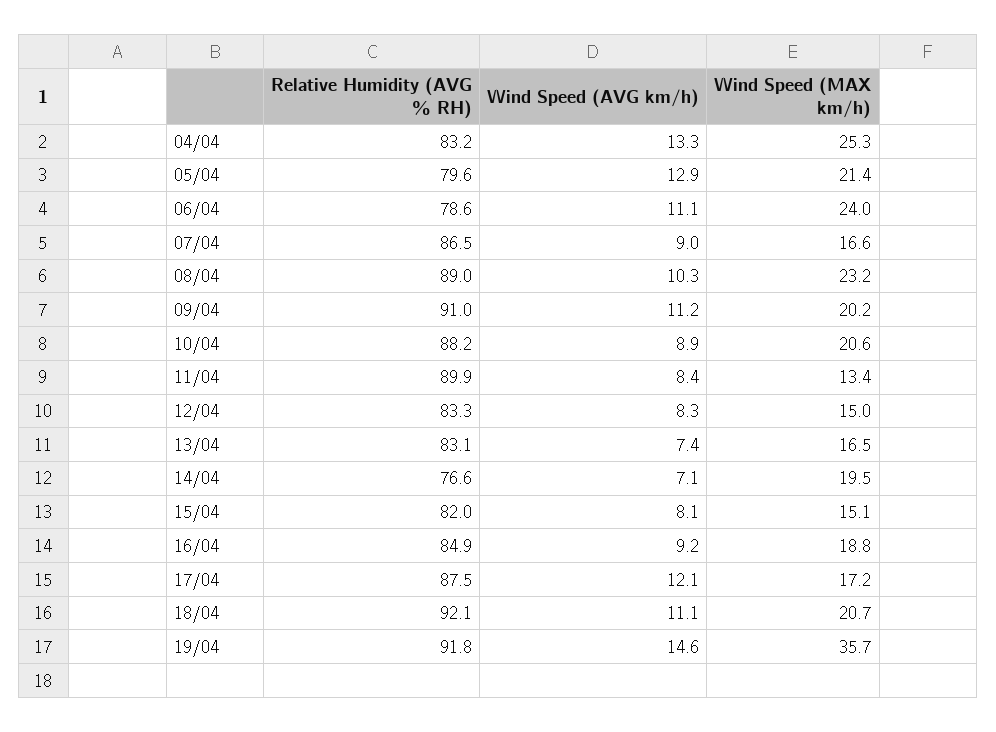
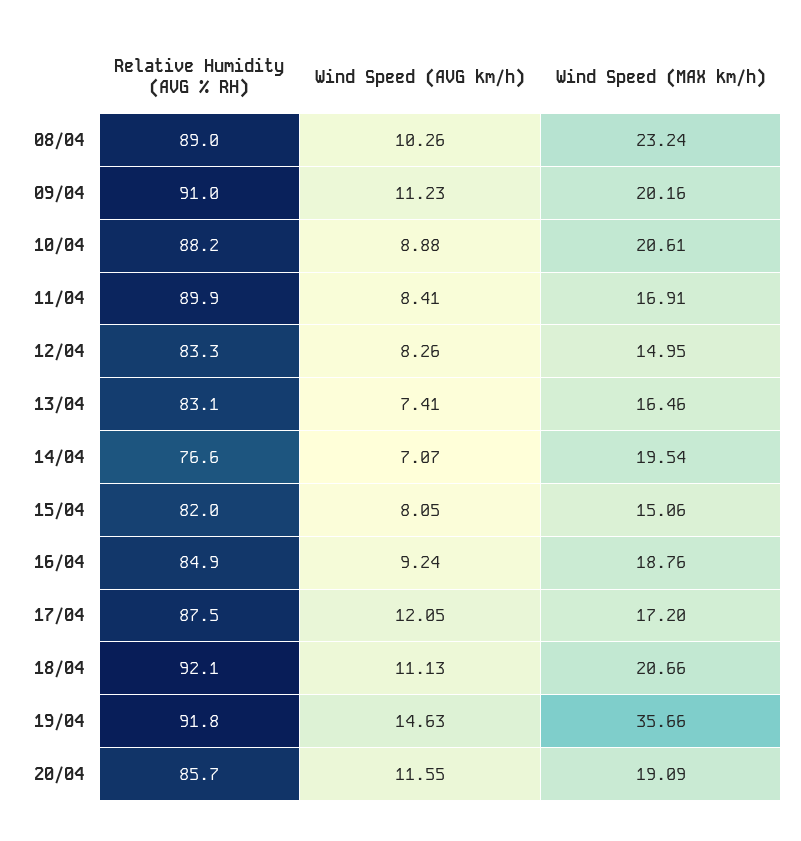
Relative Humidity (AVG % RH), 04/04: 83.2 -> none
Wind Speed (AVG km/h), 04/04: 13.3 -> none
Wind Speed (MAX km/h), 04/04: 25.3 -> none
Relative Humidity (AVG % RH), 05/04: 79.6 -> none
Wind Speed (AVG km/h), 05/04: 12.9 -> none
Wind Speed (MAX km/h), 05/04: 21.4 -> none
Relative Humidity (AVG % RH), 06/04: 78.6 -> none
Wind Speed (AVG km/h), 06/04: 11.1 -> none
Wind Speed (MAX km/h), 06/04: 24 -> none
Relative Humidity (AVG % RH), 07/04: 86.5 -> none
Wind Speed (AVG km/h), 07/04: 9 -> none
Wind Speed (MAX km/h), 07/04: 16.6 -> none
Wind Speed (MAX km/h), 11/04: 13.4 -> 16.91
Relative Humidity (AVG % RH), 20/04: none -> 85.7
Wind Speed (AVG km/h), 20/04: none -> 11.55
Wind Speed (MAX km/h), 20/04: none -> 19.09

